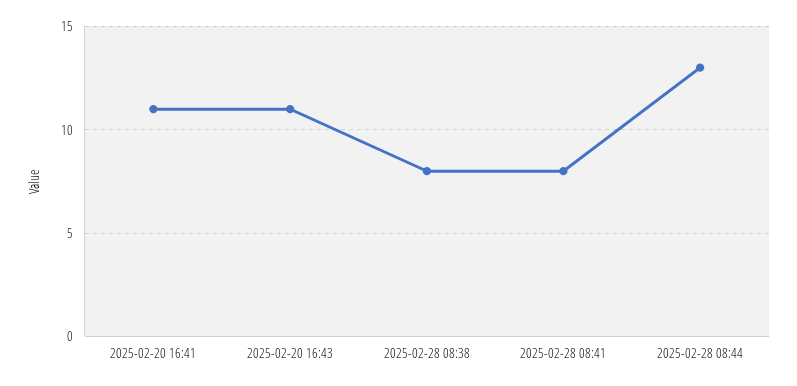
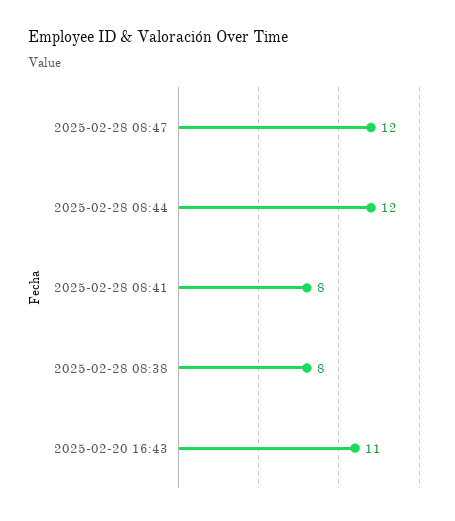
2025-02-20 16:41: 11 -> none
2025-02-28 08:44: 13 -> 12
2025-02-28 08:47: none -> 12

